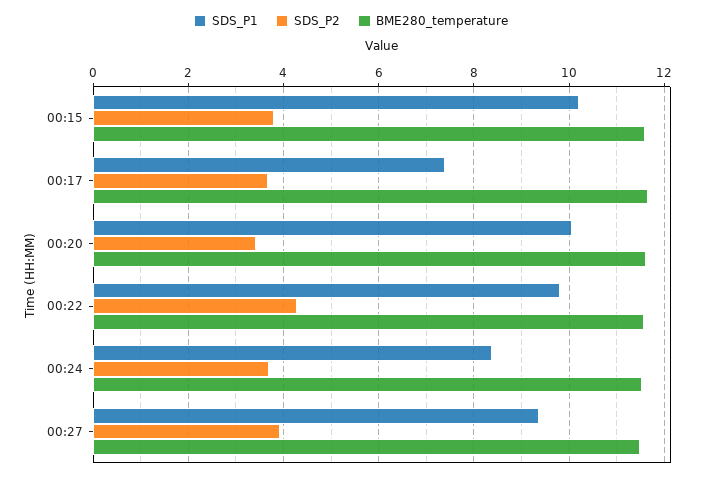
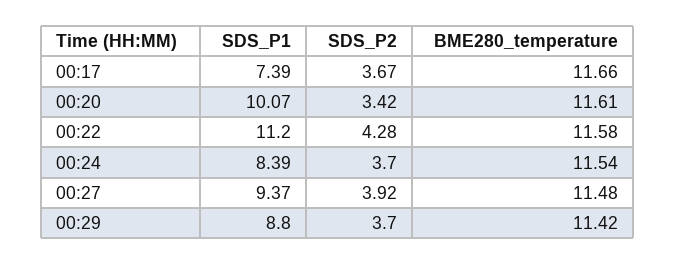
SDS_P1, 00:15: 10.2 -> none
SDS_P2, 00:15: 3.8 -> none
BME280_temperature, 00:15: 11.6 -> none
SDS_P1, 00:22: 9.8 -> 11.2
SDS_P1, 00:29: none -> 8.8
SDS_P2, 00:29: none -> 3.7
BME280_temperature, 00:29: none -> 11.42

